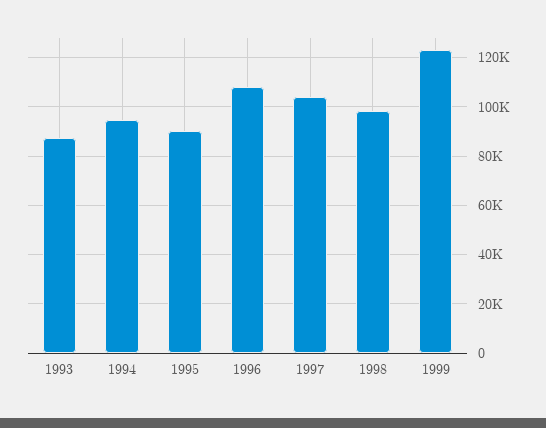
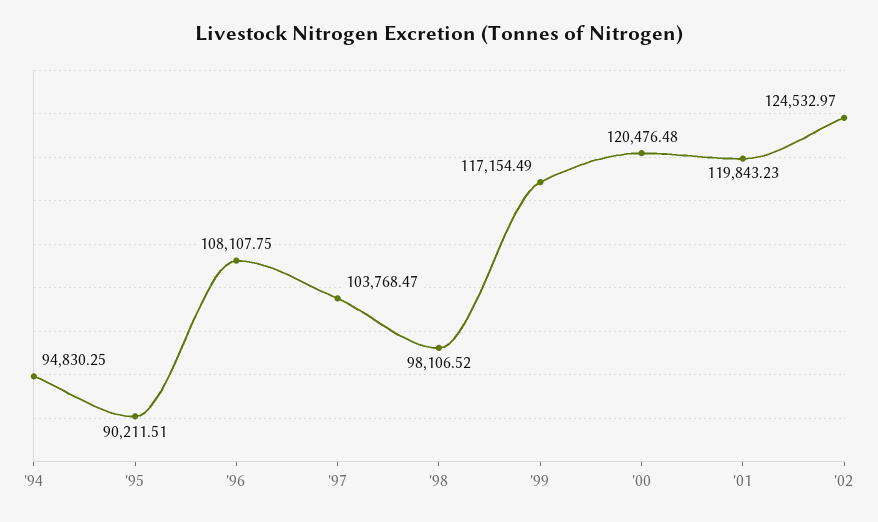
1993: 87500 -> none
1999: 122500 -> 117154.49
'00: none -> 120476.48
'01: none -> 119843.23
'02: none -> 124532.97

